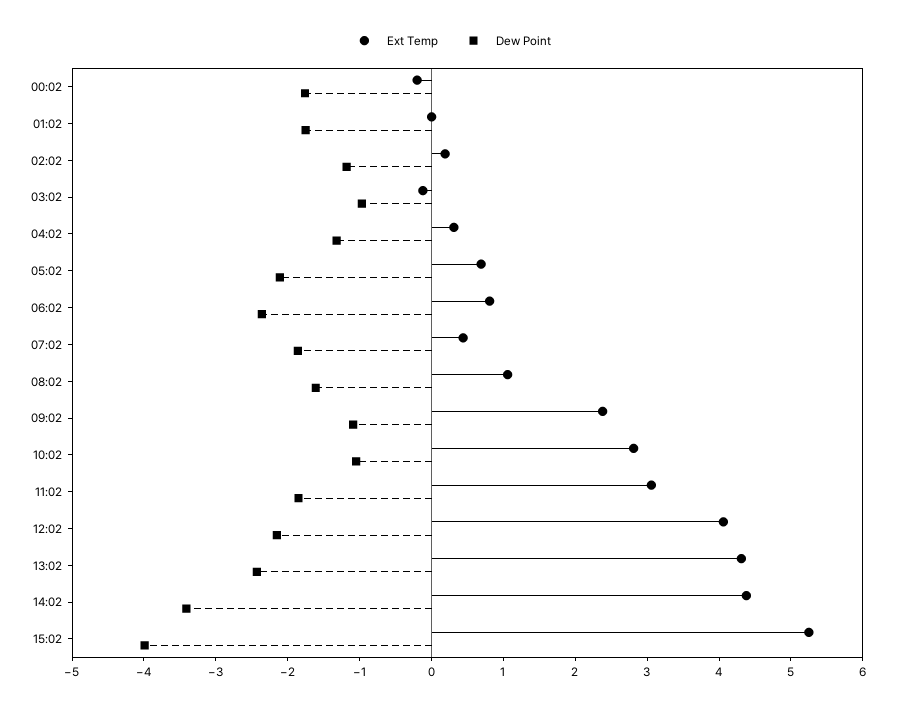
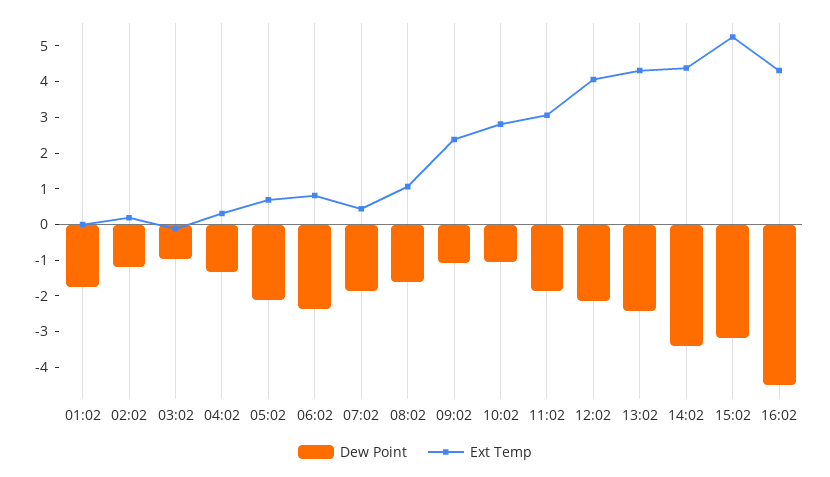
Ext Temp, 00:02: -0.2 -> none
Dew Point, 00:02: -1.8 -> none
Dew Point, 15:02: -4 -> -3.25
Dew Point, 16:02: none -> -4.5
Ext Temp, 16:02: none -> 4.25

